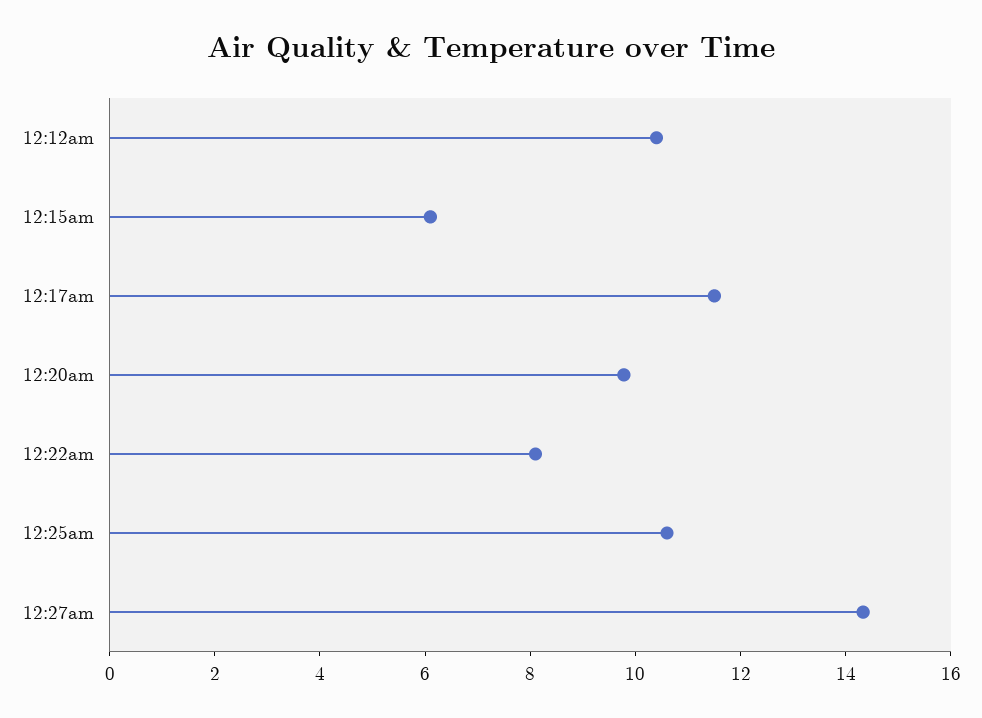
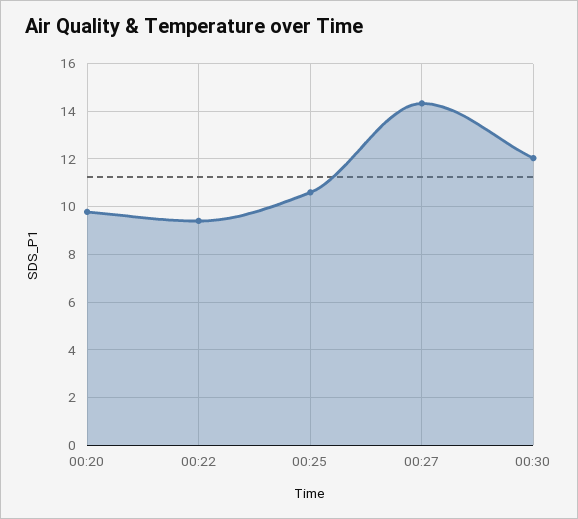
12:12am: 10.5 -> none
12:15am: 6 -> none
12:17am: 11.5 -> none
12:22am: 8 -> 9.5
00:30: none -> 12

